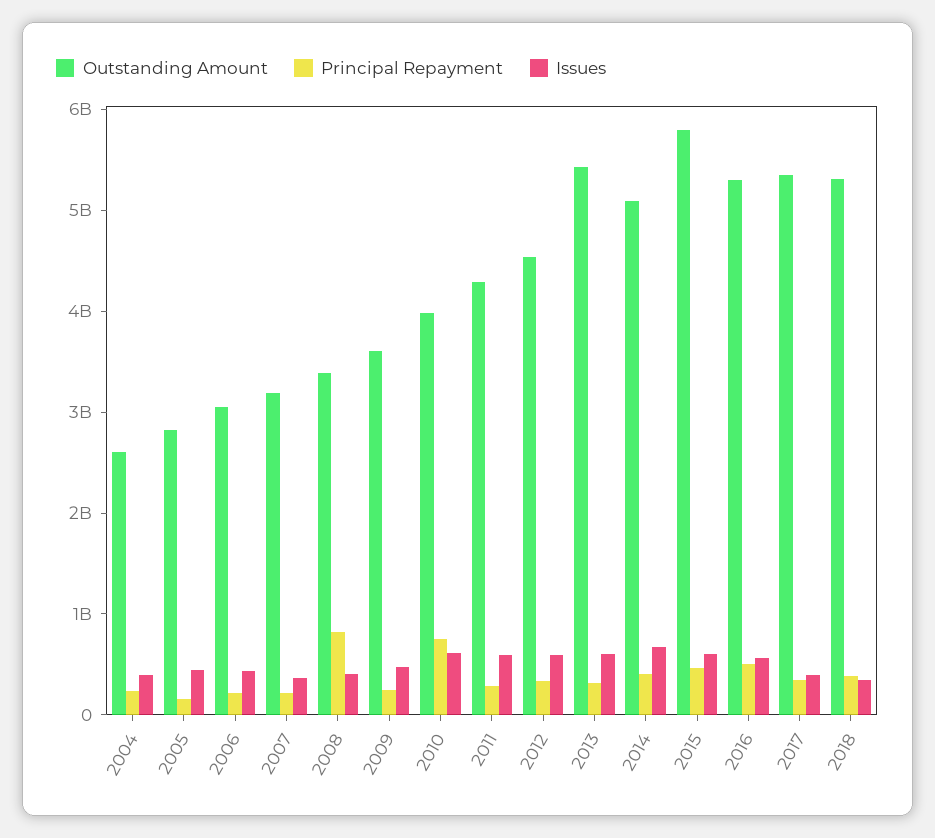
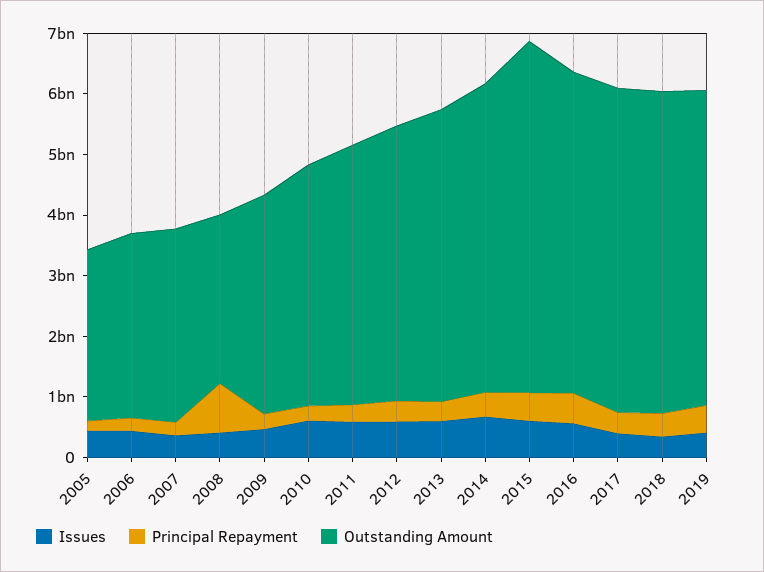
Outstanding Amount, 2004: 2600000000 -> none
Principal Repayment, 2004: 200000000 -> none
Issues, 2004: 400000000 -> none
Outstanding Amount, 2008: 3400000000 -> 2800000000
Principal Repayment, 2010: 800000000 -> 200000000
Outstanding Amount, 2013: 5400000000 -> 4800000000
Issues, 2019: none -> 400000000
Principal Repayment, 2019: none -> 400000000
Outstanding Amount, 2019: none -> 5200000000

